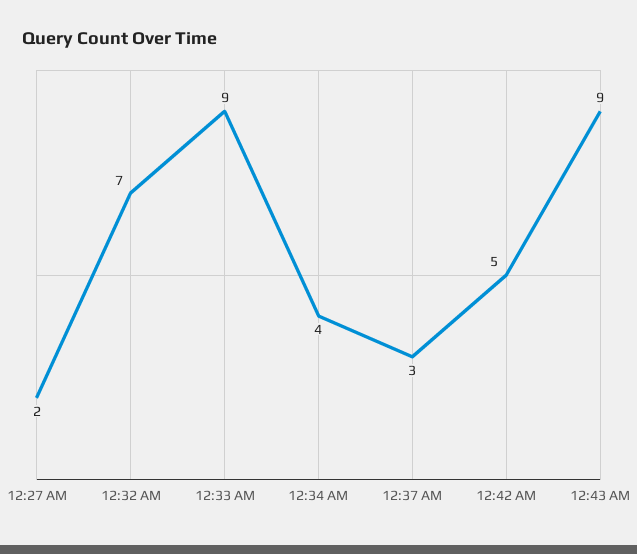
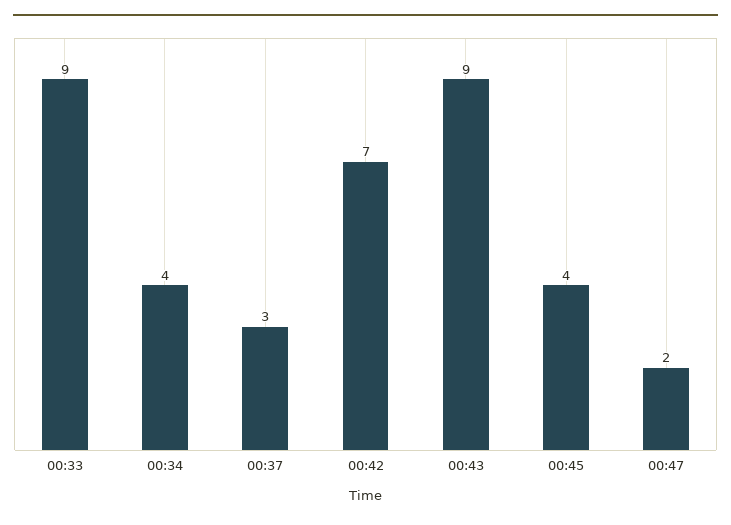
12:27 AM: 2 -> none
12:32 AM: 7 -> none
12:42 AM: 5 -> 7
00:45: none -> 4
00:47: none -> 2

